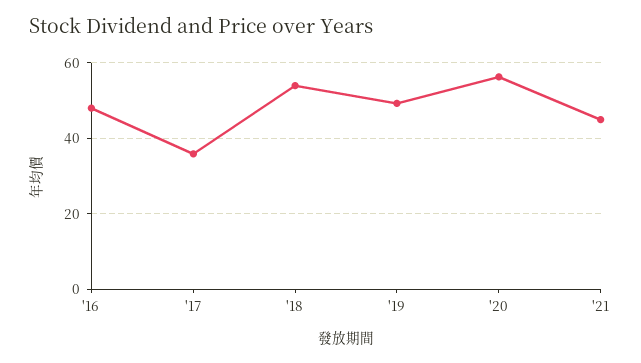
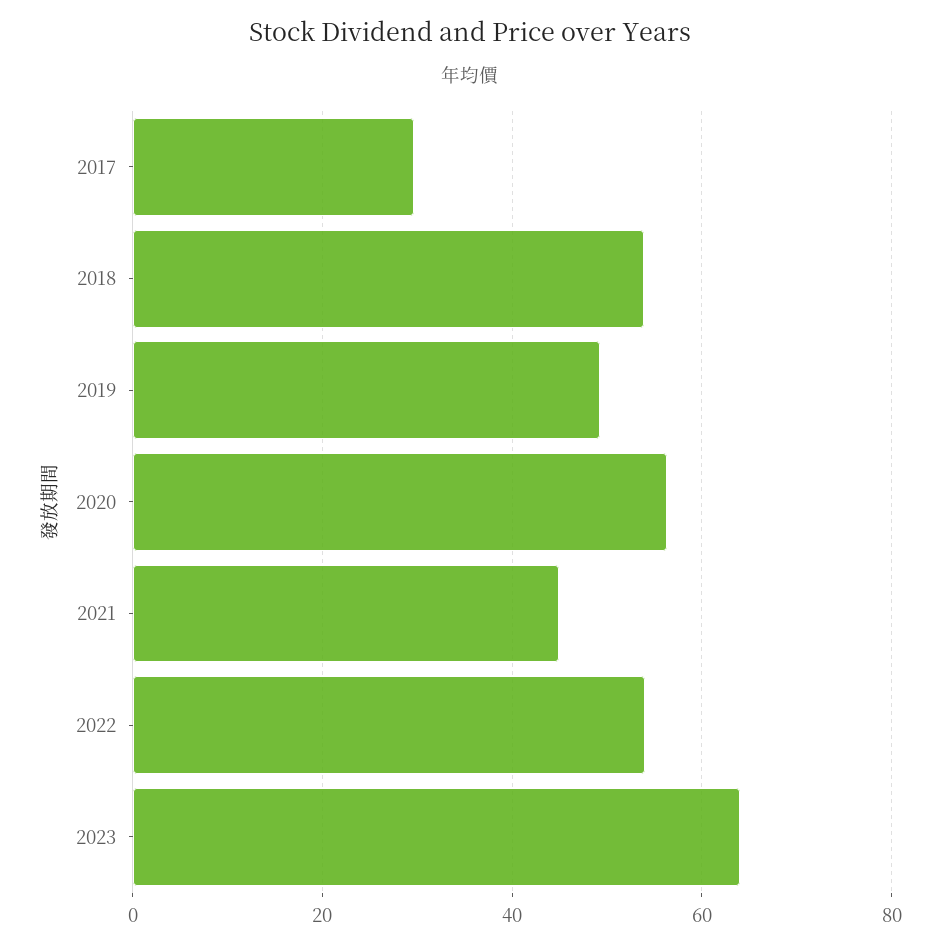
'16: 48 -> none
'17: 36 -> 30
2022: none -> 54
2023: none -> 64

